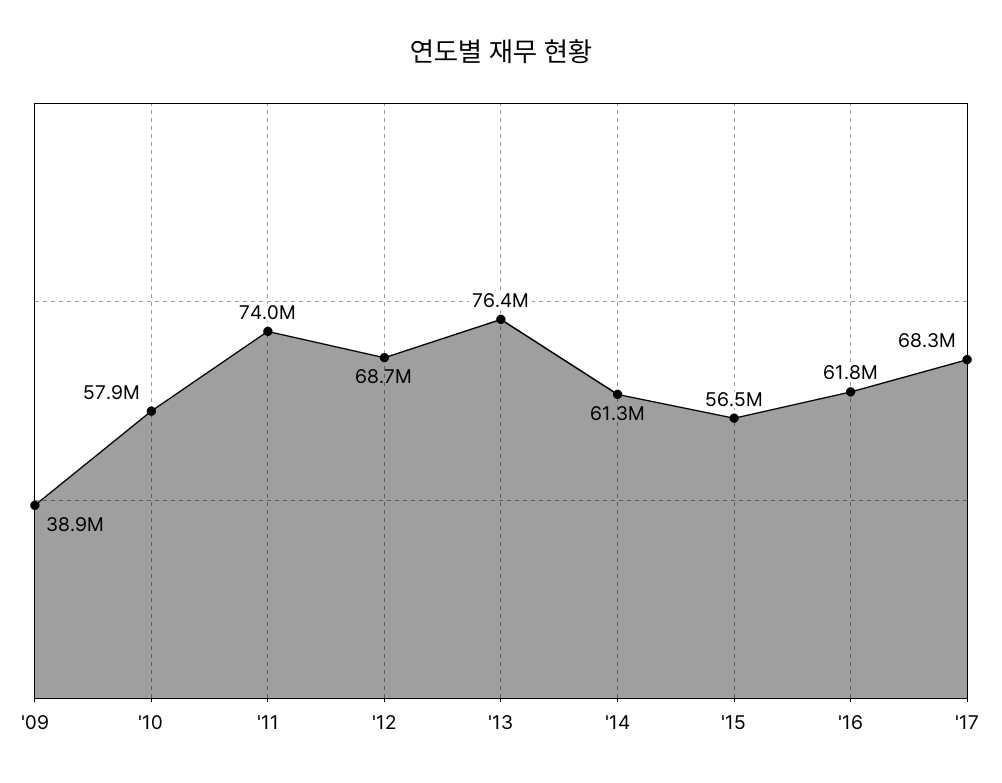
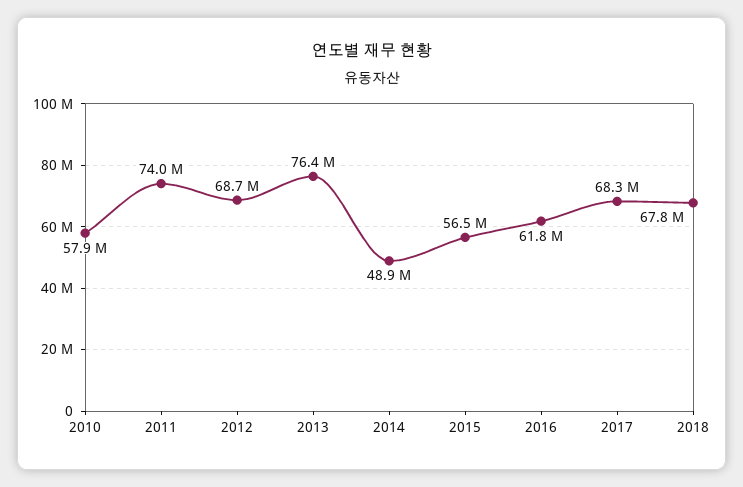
'09: 38900000 -> none
'14: 61300000 -> 48900000
2018: none -> 67800000

